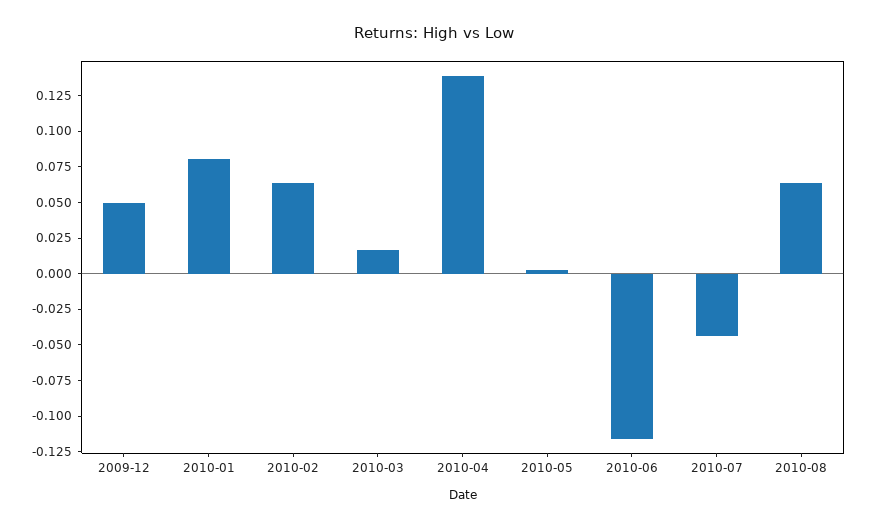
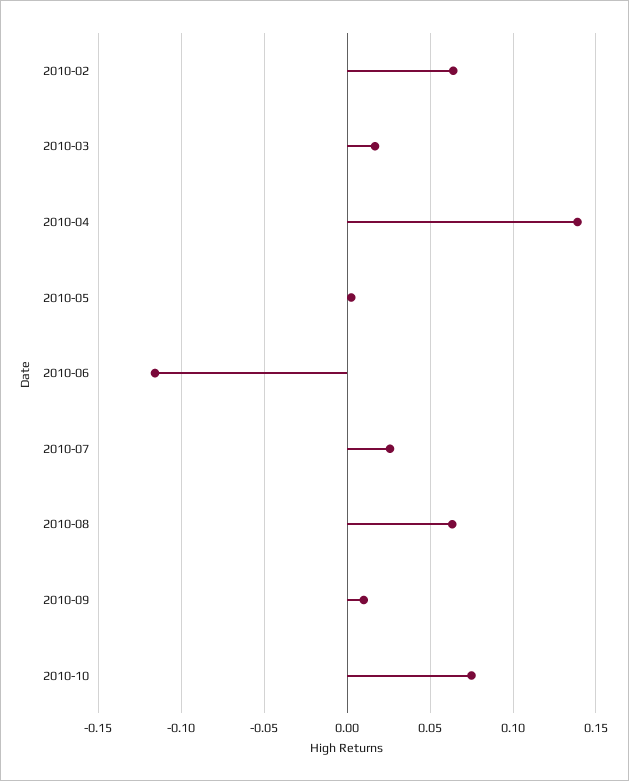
2009-12: 0.05 -> none
2010-01: 0.075 -> none
2010-07: -0.05 -> 0.025
2010-09: none -> 0.01
2010-10: none -> 0.075

